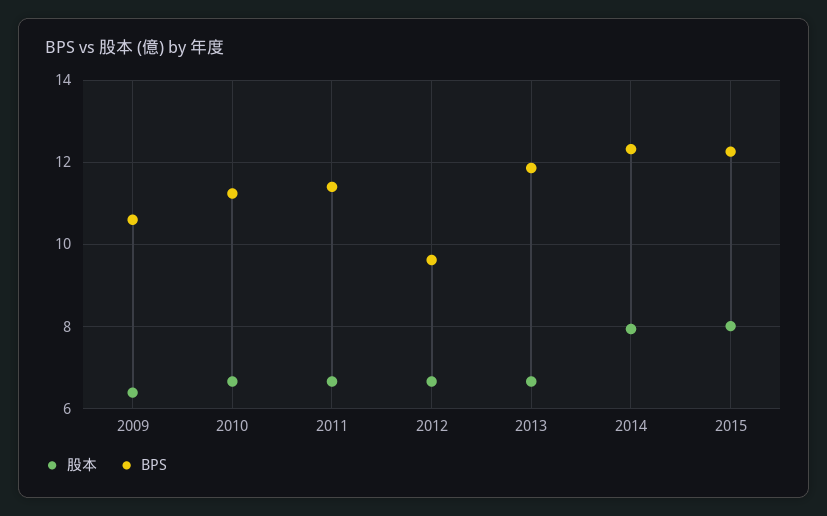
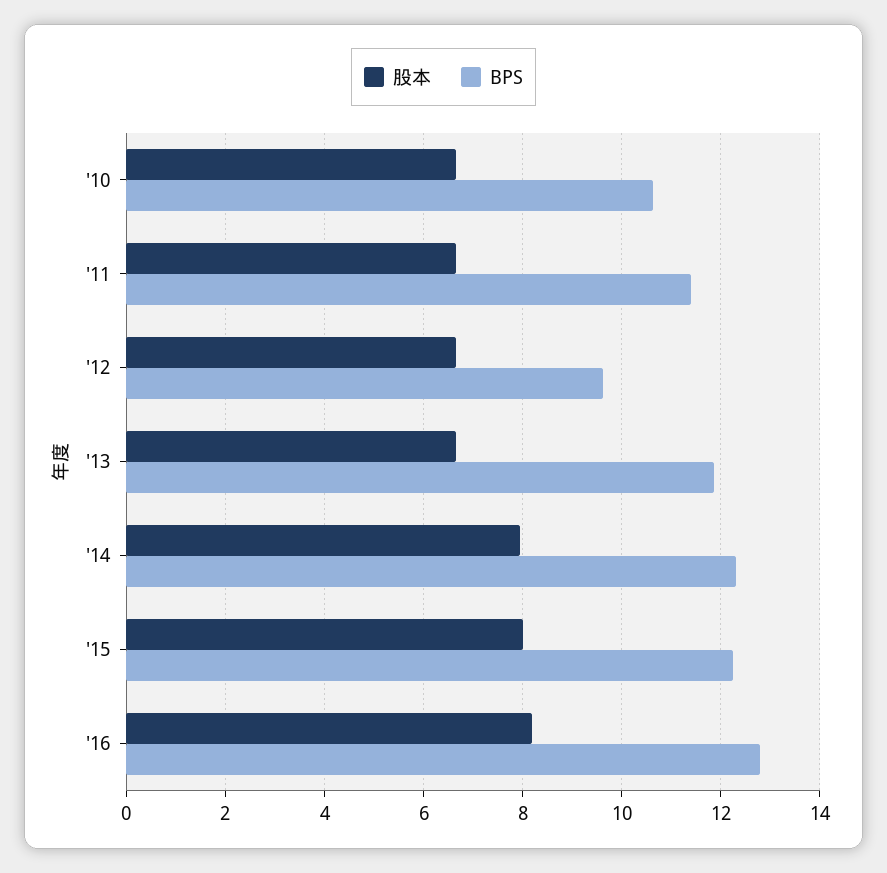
股本, 2009: 6.4 -> none
BPS, 2009: 10.6 -> none
BPS, 2010: 11.2 -> 10.6
股本, '16: none -> 8.2
BPS, '16: none -> 12.8

